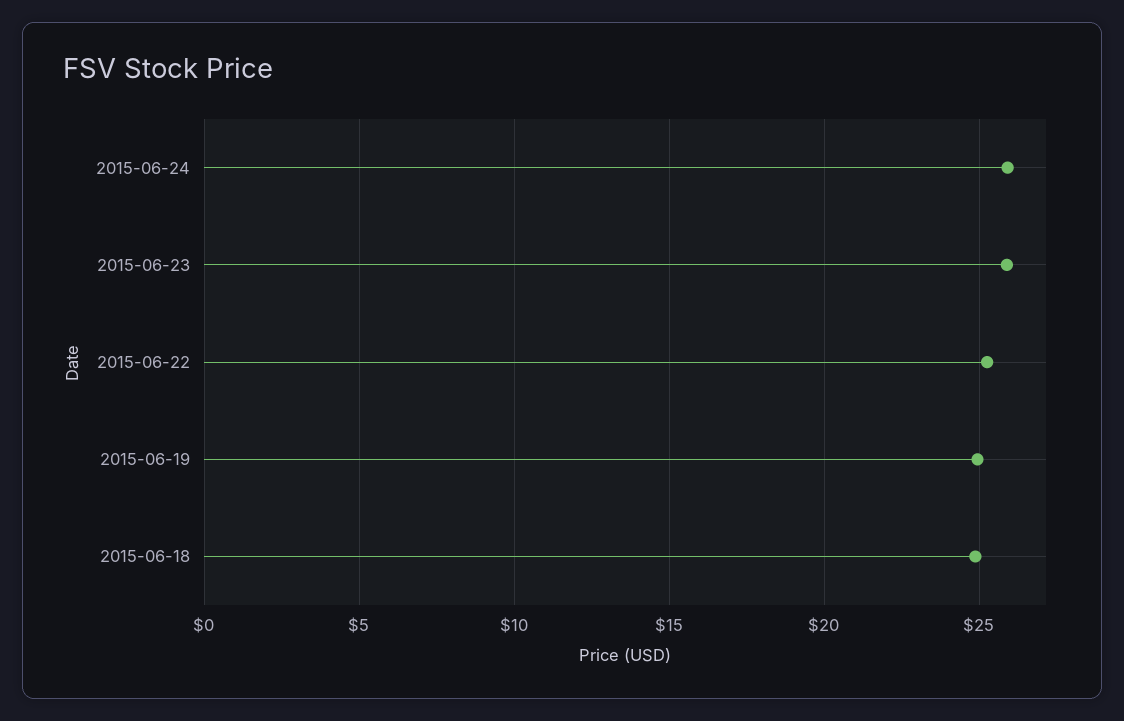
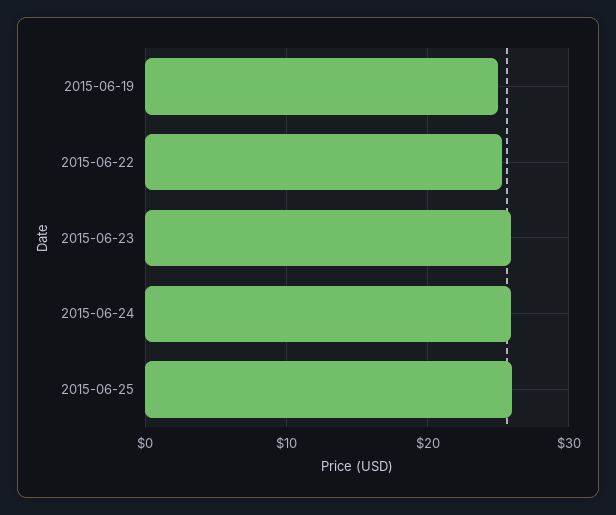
2015-06-18: 25 -> none
2015-06-25: none -> 26

